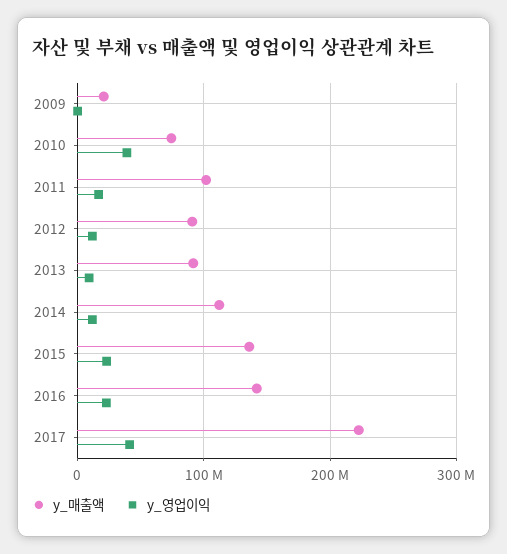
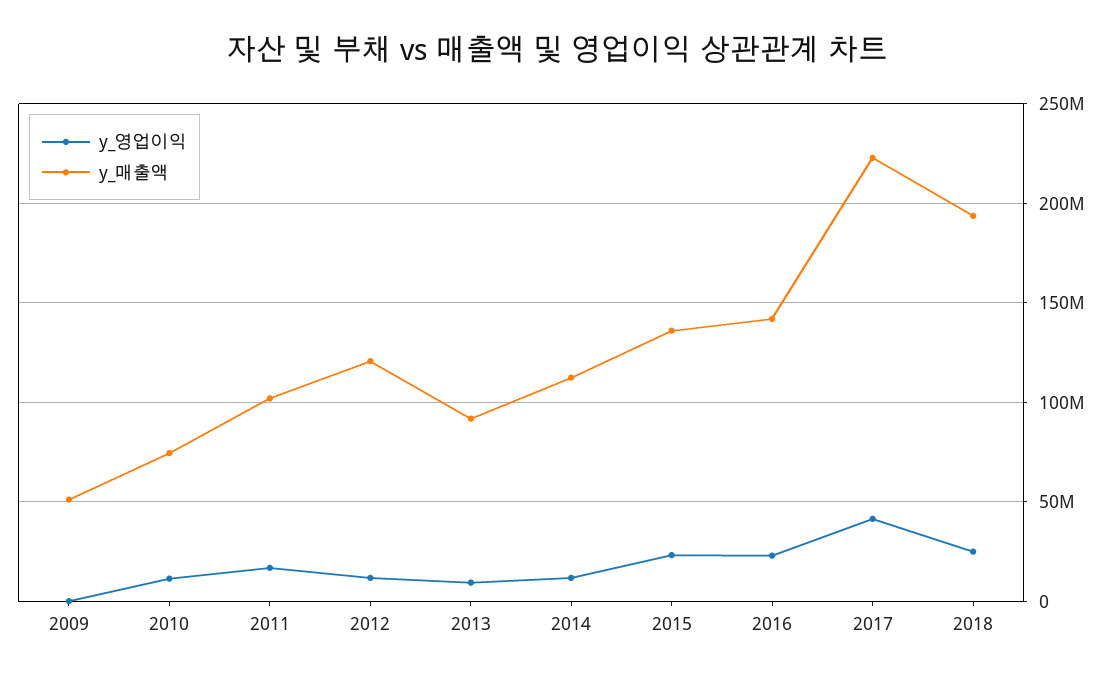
y_매출액, 2009: 20000000 -> 50000000
y_영업이익, 2010: 40000000 -> 10000000
y_매출액, 2012: 90000000 -> 120000000
y_영업이익, 2018: none -> 25000000
y_매출액, 2018: none -> 195000000

